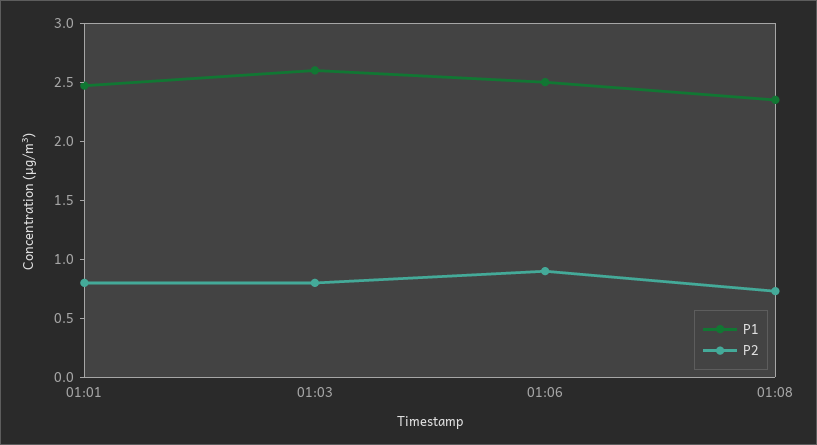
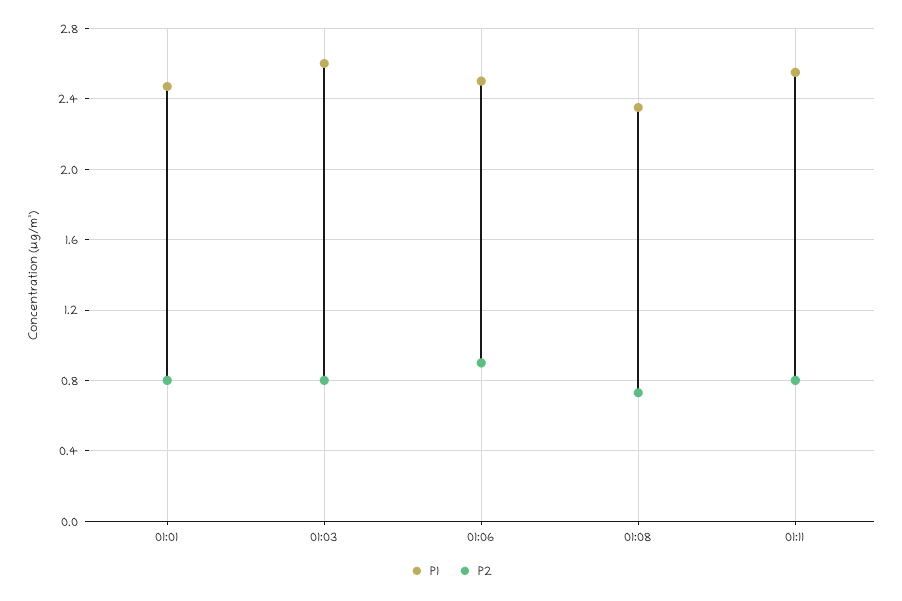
P1, 01:11: none -> 2.55
P2, 01:11: none -> 0.8

